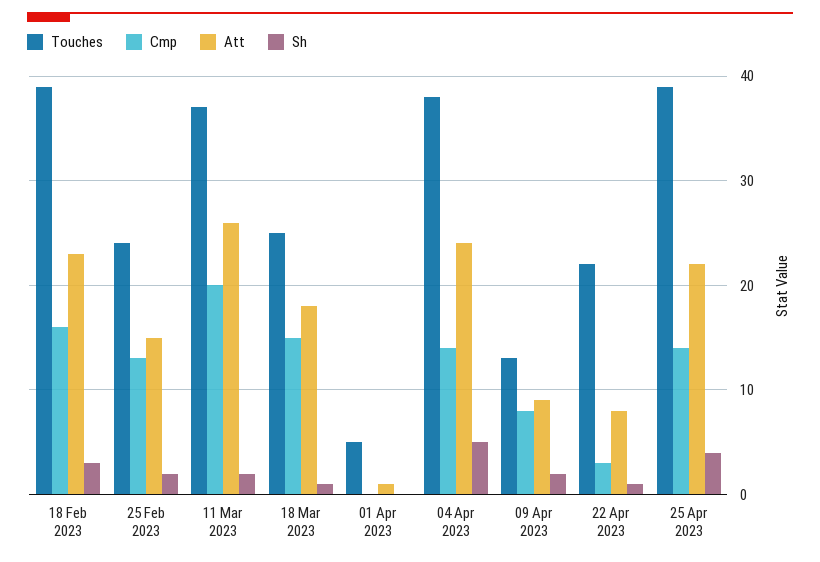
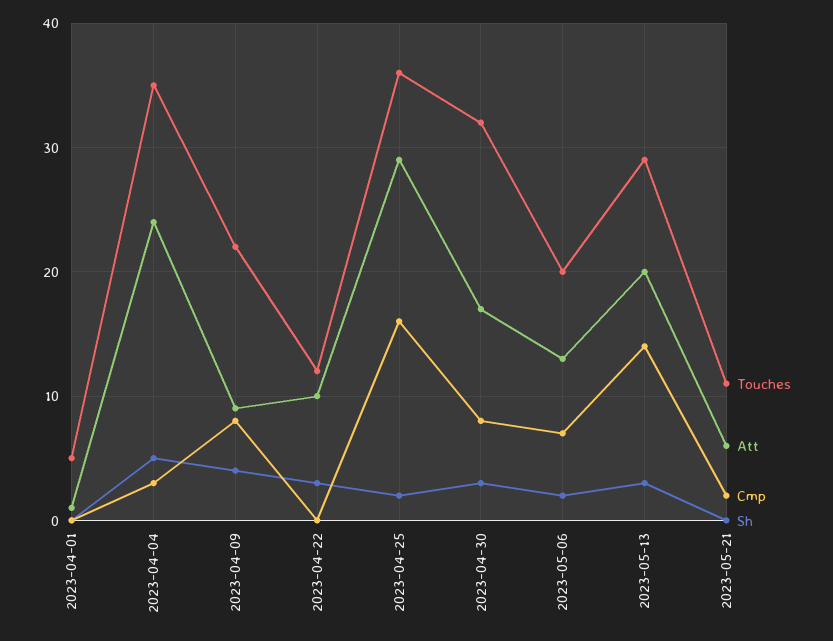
Touches, 18 Feb 2023: 39 -> none
Cmp, 18 Feb 2023: 16 -> none
Att, 18 Feb 2023: 23 -> none
Sh, 18 Feb 2023: 3 -> none
Touches, 25 Feb 2023: 24 -> none
Cmp, 25 Feb 2023: 13 -> none
Att, 25 Feb 2023: 15 -> none
Sh, 25 Feb 2023: 2 -> none
Touches, 11 Mar 2023: 37 -> none
Cmp, 11 Mar 2023: 20 -> none
Att, 11 Mar 2023: 26 -> none
Sh, 11 Mar 2023: 2 -> none
Touches, 18 Mar 2023: 25 -> none
Cmp, 18 Mar 2023: 15 -> none
Att, 18 Mar 2023: 18 -> none
Sh, 18 Mar 2023: 1 -> none
Touches, 04 Apr 2023: 38 -> 35
Cmp, 04 Apr 2023: 14 -> 3
Touches, 09 Apr 2023: 13 -> 22
Sh, 09 Apr 2023: 2 -> 4
Touches, 22 Apr 2023: 22 -> 12
Cmp, 22 Apr 2023: 3 -> 0
Att, 22 Apr 2023: 8 -> 10
Sh, 22 Apr 2023: 1 -> 3
Touches, 25 Apr 2023: 39 -> 36
Cmp, 25 Apr 2023: 14 -> 16
Att, 25 Apr 2023: 22 -> 29
Sh, 25 Apr 2023: 4 -> 2
Touches, 2023-04-30: none -> 32
Att, 2023-04-30: none -> 17
Cmp, 2023-04-30: none -> 8
Sh, 2023-04-30: none -> 3
Touches, 2023-05-06: none -> 20
Att, 2023-05-06: none -> 13
Cmp, 2023-05-06: none -> 7
Sh, 2023-05-06: none -> 2
Touches, 2023-05-13: none -> 29
Att, 2023-05-13: none -> 20
Cmp, 2023-05-13: none -> 14
Sh, 2023-05-13: none -> 3
Touches, 2023-05-21: none -> 11
Att, 2023-05-21: none -> 6
Cmp, 2023-05-21: none -> 2
Sh, 2023-05-21: none -> 0

